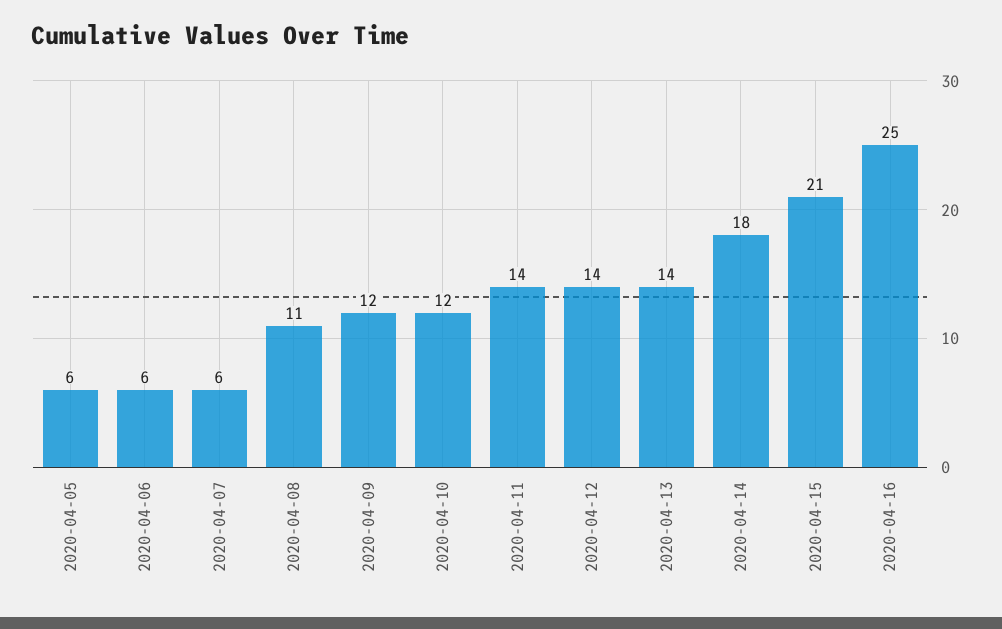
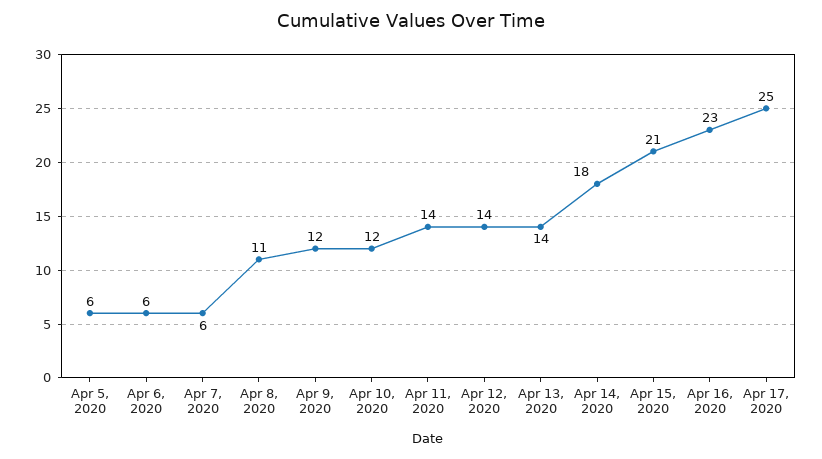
2020-04-16: 25 -> 23
Apr 17, 2020: none -> 25

